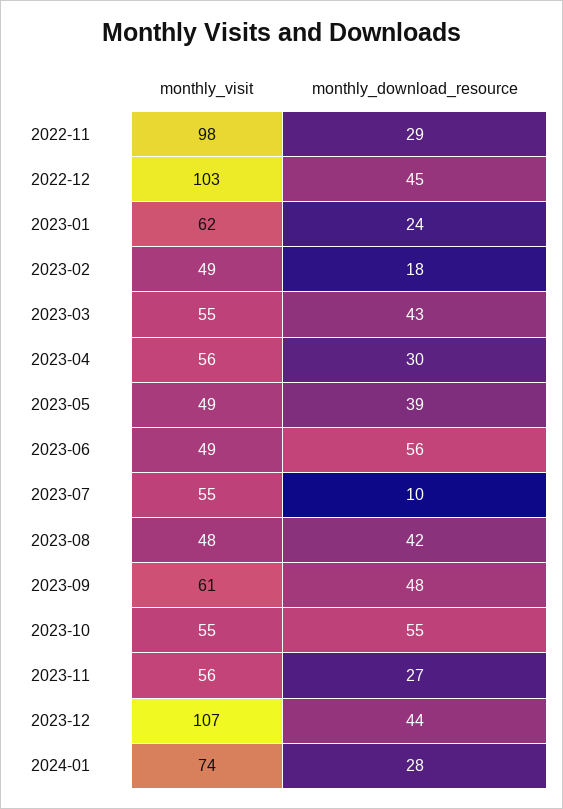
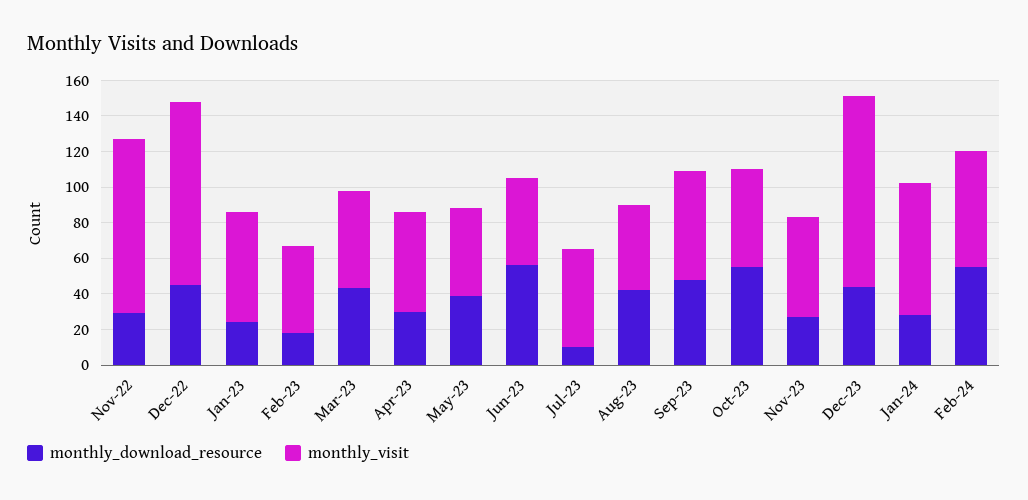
monthly_download_resource, Feb-24: none -> 55
monthly_visit, Feb-24: none -> 65

